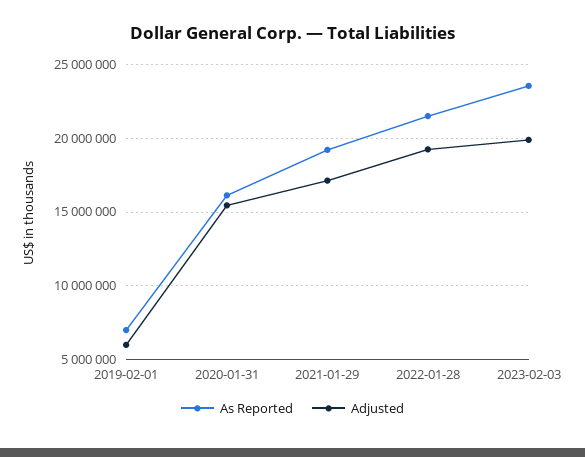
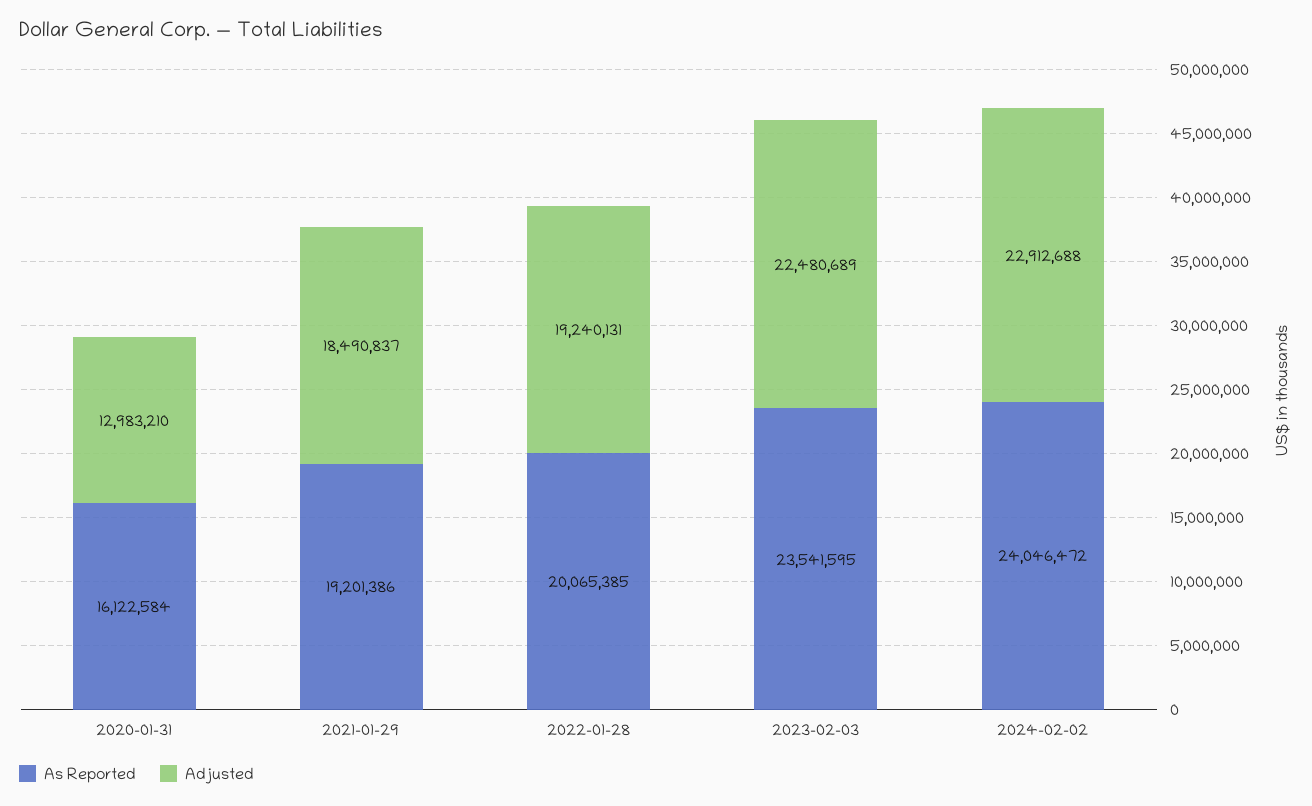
As Reported, 2019-02-01: 7000000 -> none
Adjusted, 2019-02-01: 6000000 -> none
Adjusted, 2020-01-31: 15500000 -> 12983210
Adjusted, 2021-01-29: 17000000 -> 18490837
As Reported, 2022-01-28: 21500000 -> 20065385
Adjusted, 2023-02-03: 20000000 -> 22480689
As Reported, 2024-02-02: none -> 24046472
Adjusted, 2024-02-02: none -> 22912688

